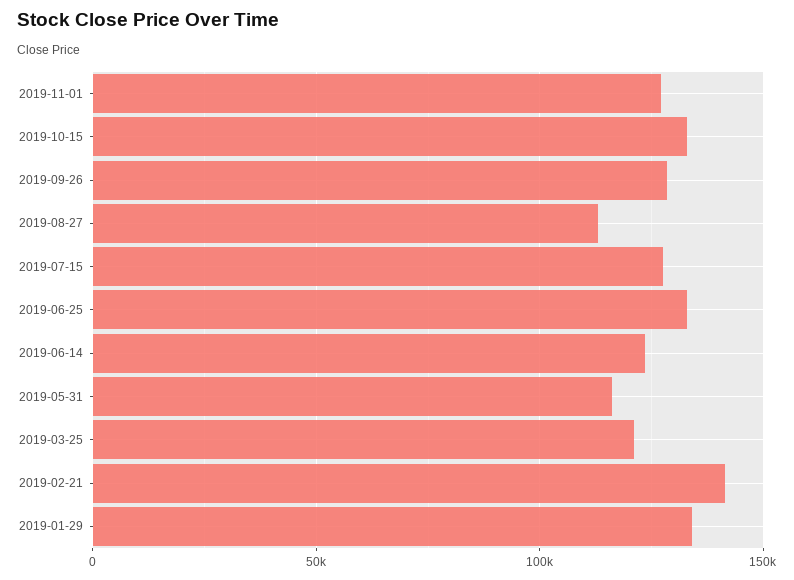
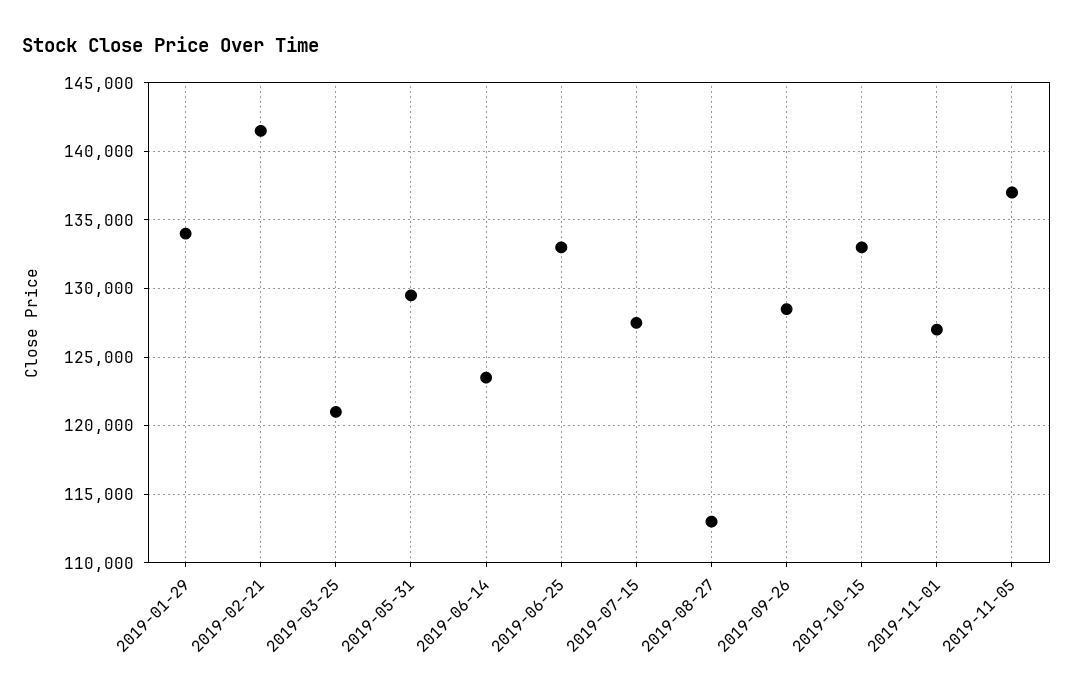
2019-05-31: 115000 -> 129500
2019-11-05: none -> 137000

